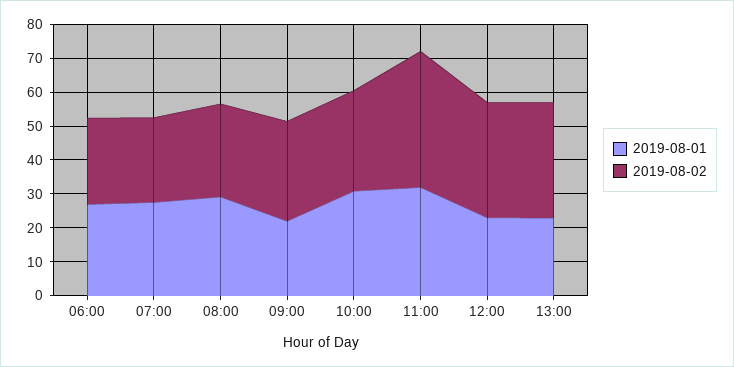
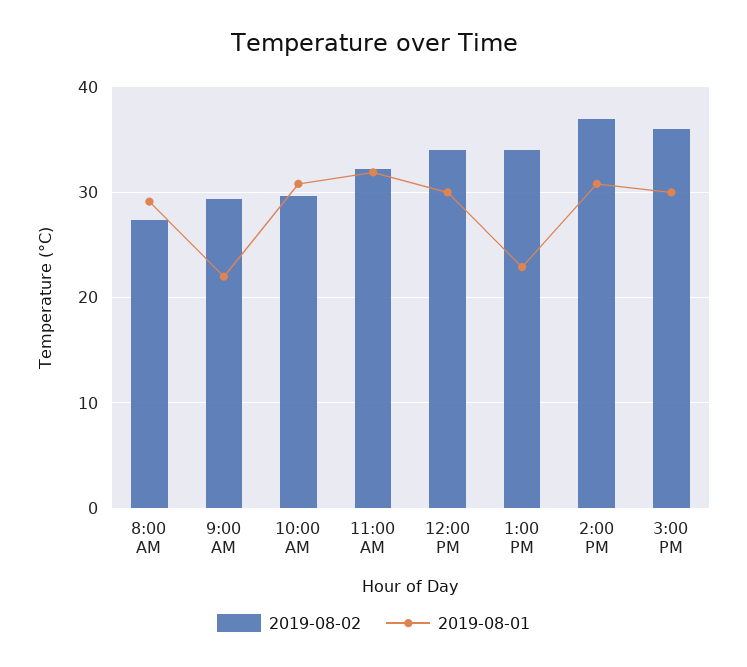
2019-08-01, 06:00: 27.5 -> none
2019-08-02, 06:00: 25 -> none
2019-08-01, 07:00: 27.5 -> none
2019-08-02, 07:00: 25 -> none
2019-08-02, 11:00: 40 -> 32
2019-08-01, 12:00: 22.5 -> 30
2019-08-02, 2:00 PM: none -> 37
2019-08-01, 2:00 PM: none -> 31
2019-08-02, 3:00 PM: none -> 36
2019-08-01, 3:00 PM: none -> 30

